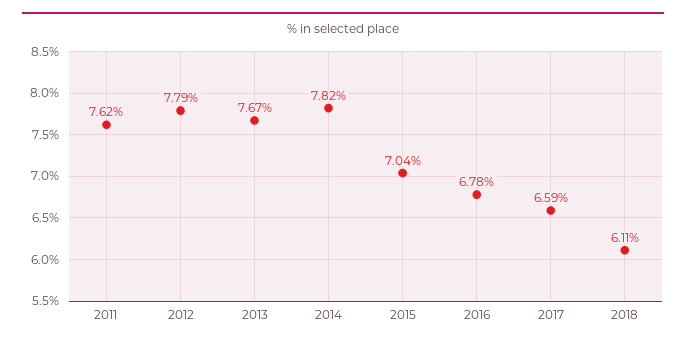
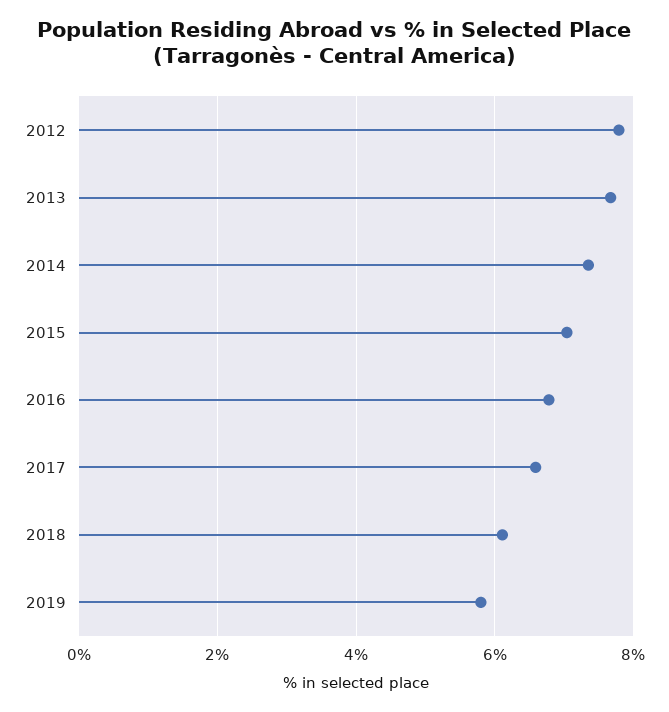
2011: 7.62 -> none
2014: 7.82 -> 7.4
2019: none -> 5.8

